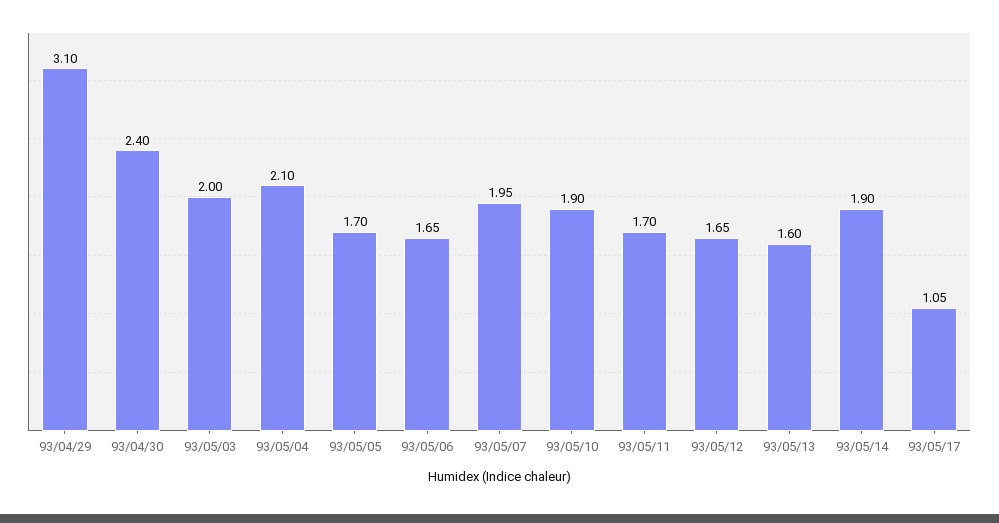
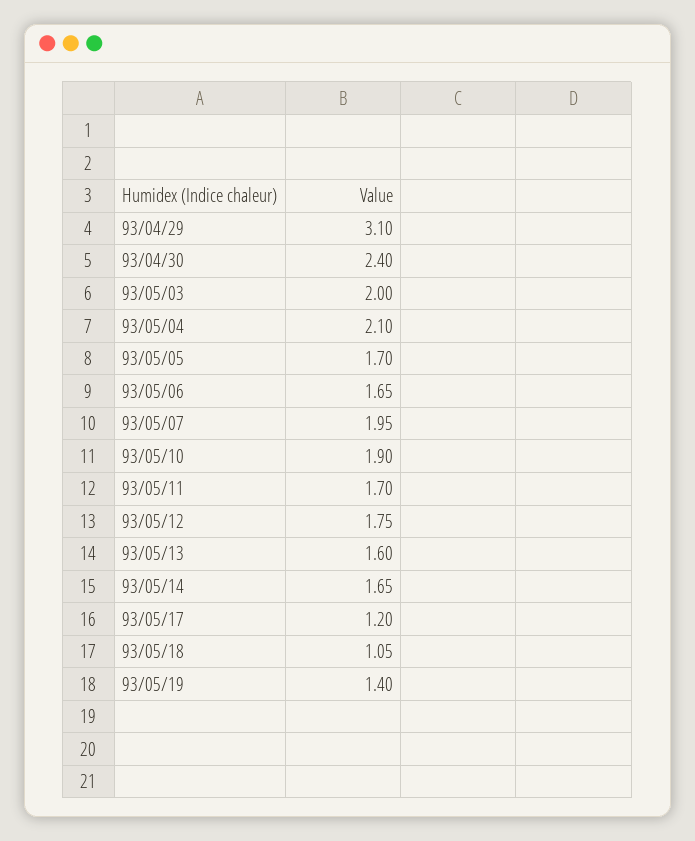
93/05/12: 1.65 -> 1.75
93/05/14: 1.9 -> 1.65
93/05/17: 1.05 -> 1.2
93/05/18: none -> 1.05
93/05/19: none -> 1.4

